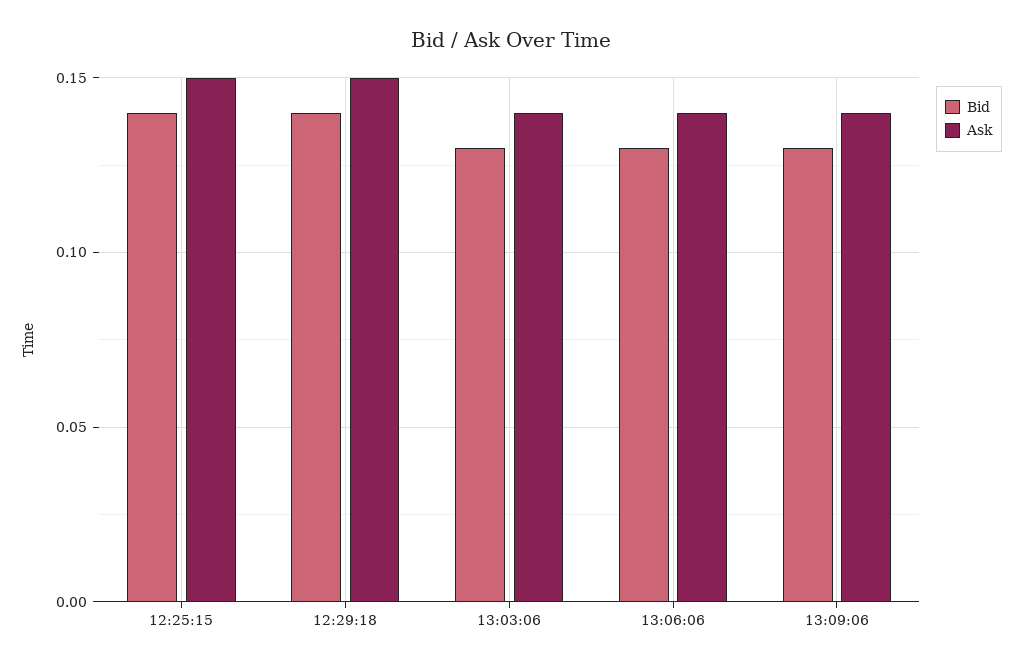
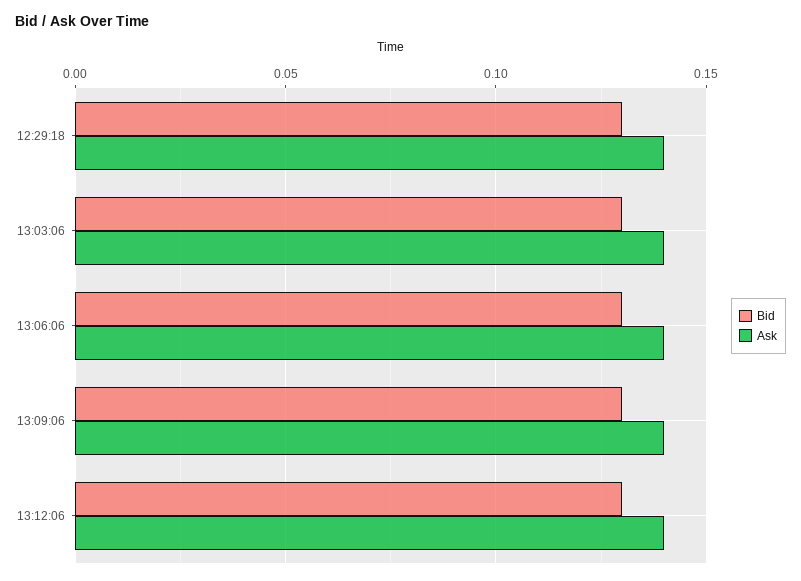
Bid, 12:25:15: 0.14 -> none
Ask, 12:25:15: 0.15 -> none
Bid, 12:29:18: 0.14 -> 0.13
Ask, 12:29:18: 0.15 -> 0.14
Bid, 13:12:06: none -> 0.13
Ask, 13:12:06: none -> 0.14

